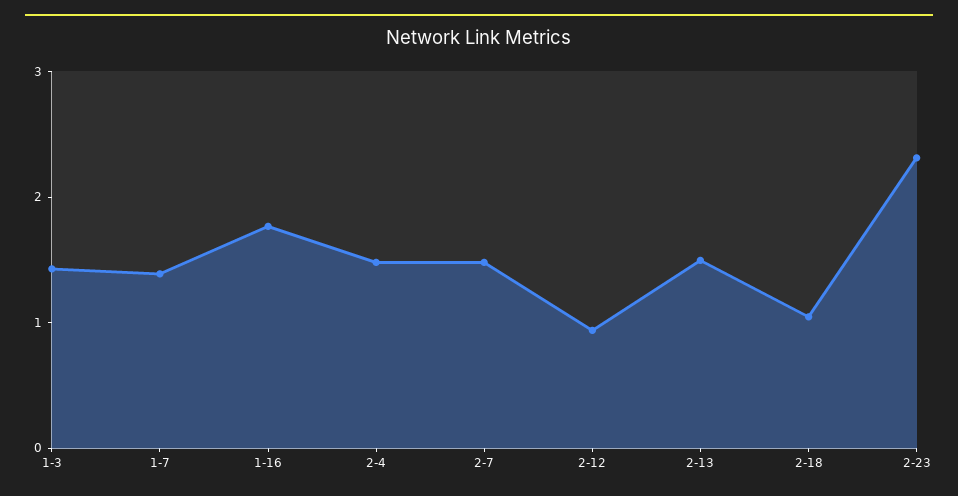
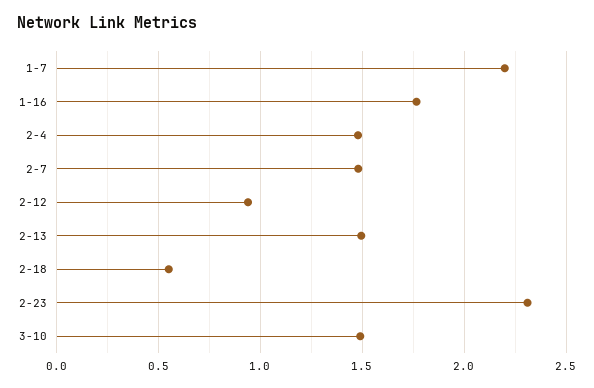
1-3: 1.4 -> none
1-7: 1.4 -> 2.2
2-18: 1 -> 0.55
3-10: none -> 1.5

